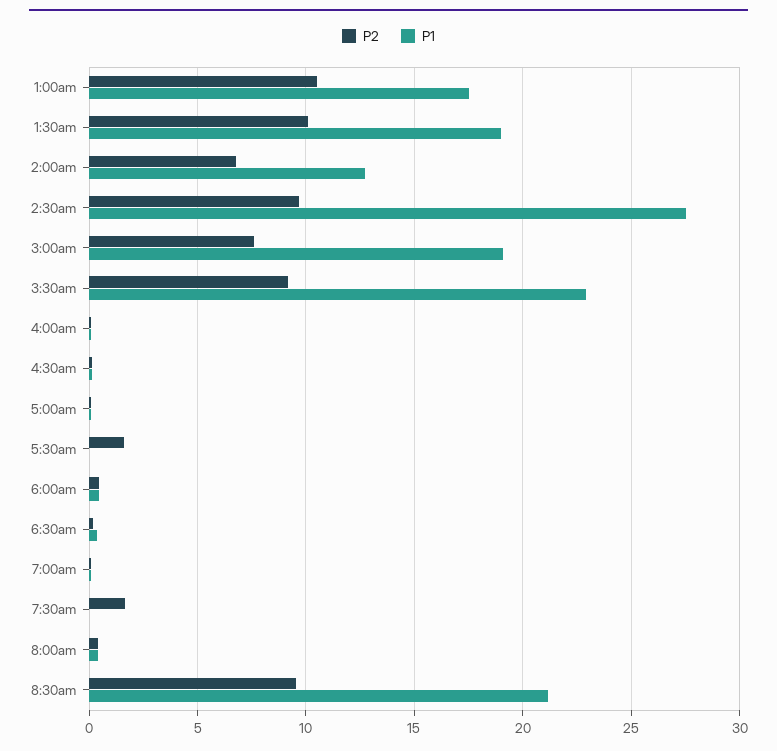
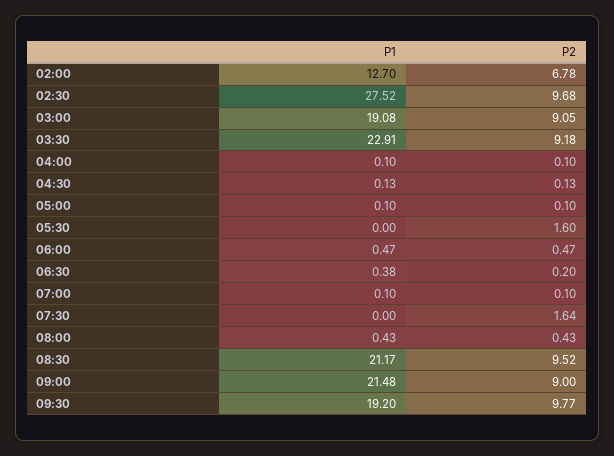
P2, 1:00am: 10.5 -> none
P1, 1:00am: 17.5 -> none
P2, 1:30am: 10 -> none
P1, 1:30am: 19 -> none
P2, 3:00am: 7.5 -> 9.05
P1, 09:00: none -> 21.48
P2, 09:00: none -> 9
P1, 09:30: none -> 19.2
P2, 09:30: none -> 9.77

